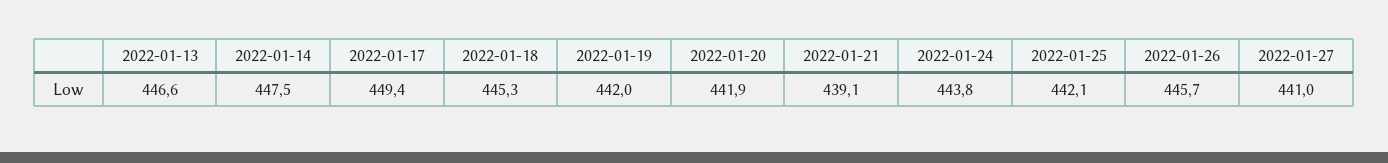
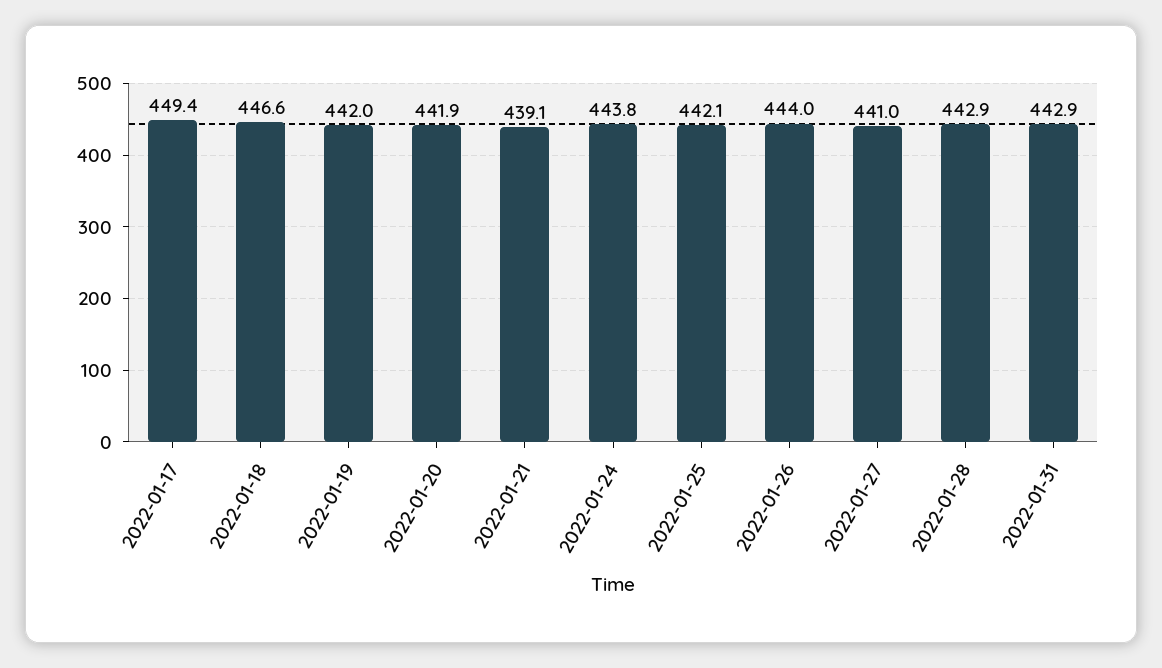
2022-01-13: 446.6 -> none
2022-01-14: 447.5 -> none
2022-01-18: 445.3 -> 446.6
2022-01-26: 445.7 -> 444
2022-01-28: none -> 442.9
2022-01-31: none -> 442.9

